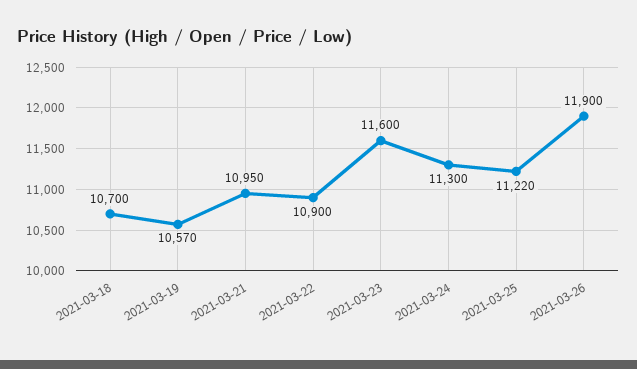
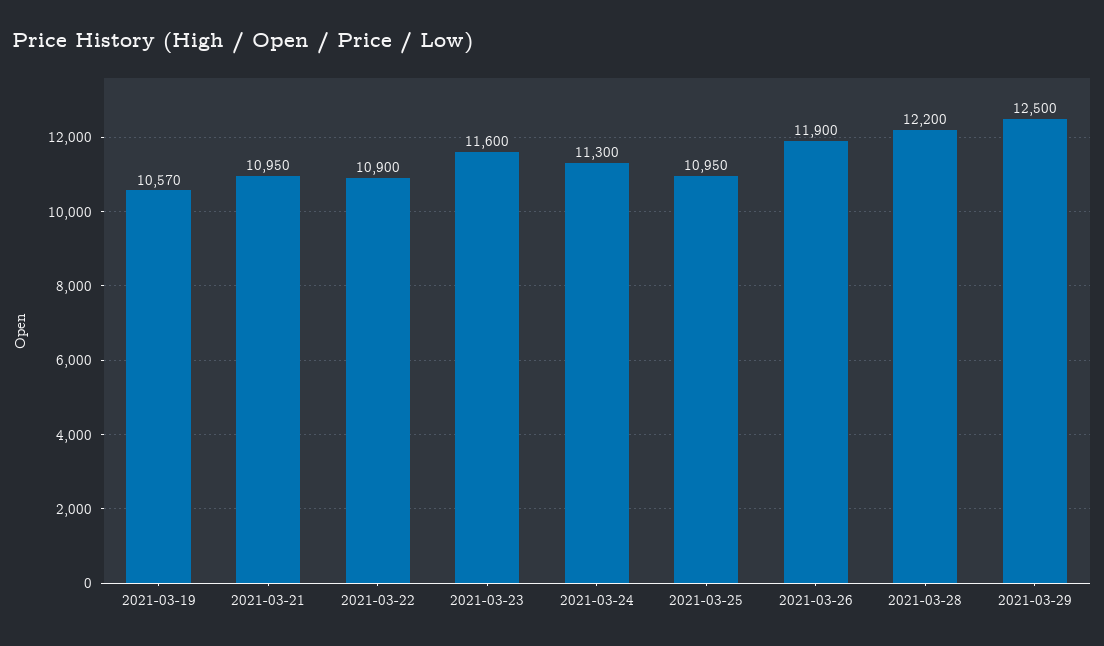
2021-03-18: 10700 -> none
2021-03-25: 11220 -> 10950
2021-03-28: none -> 12200
2021-03-29: none -> 12500

